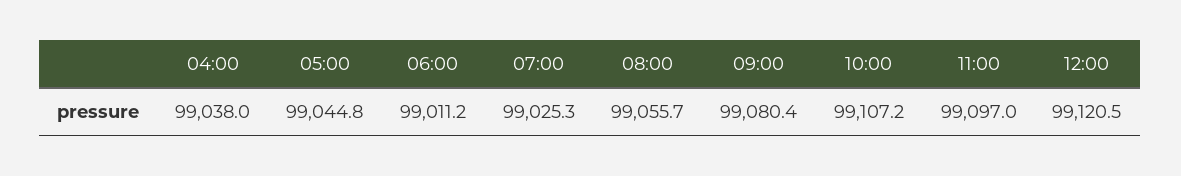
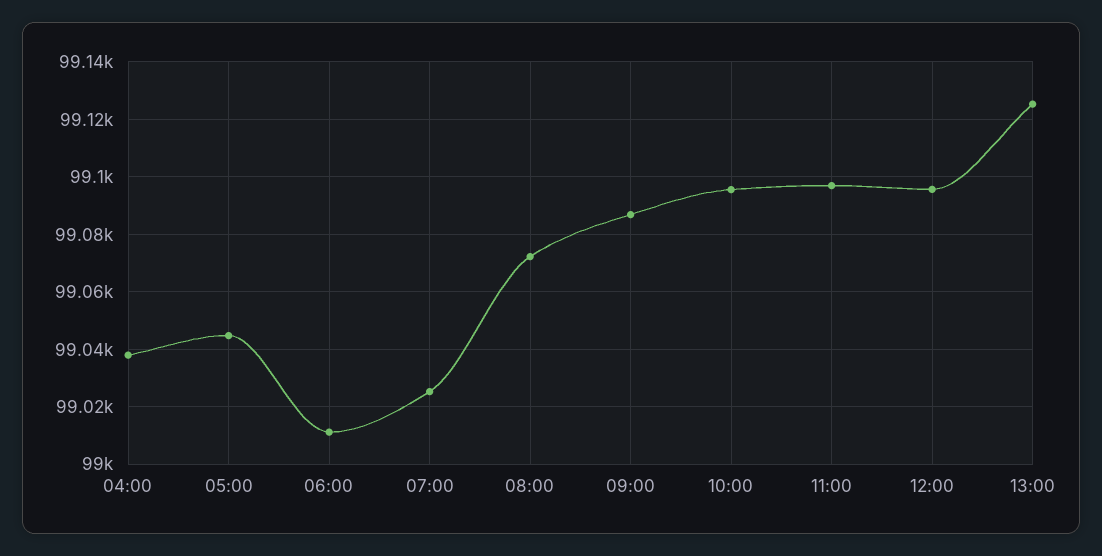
08:00: 99055.7 -> 99072.5
09:00: 99080.4 -> 99087.5
10:00: 99107.2 -> 99095
12:00: 99120.5 -> 99095
13:00: none -> 99125

